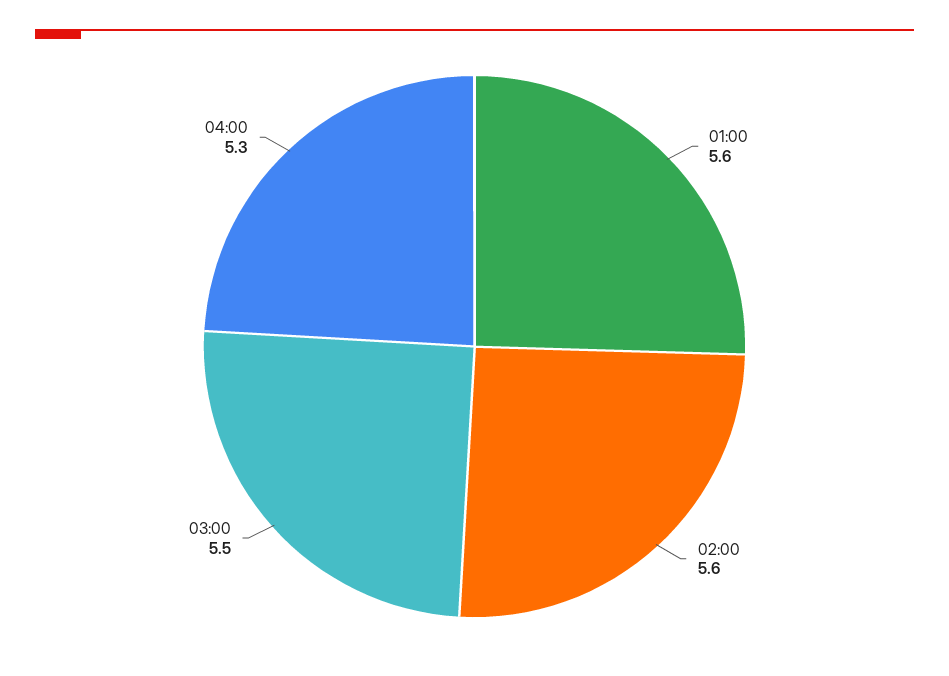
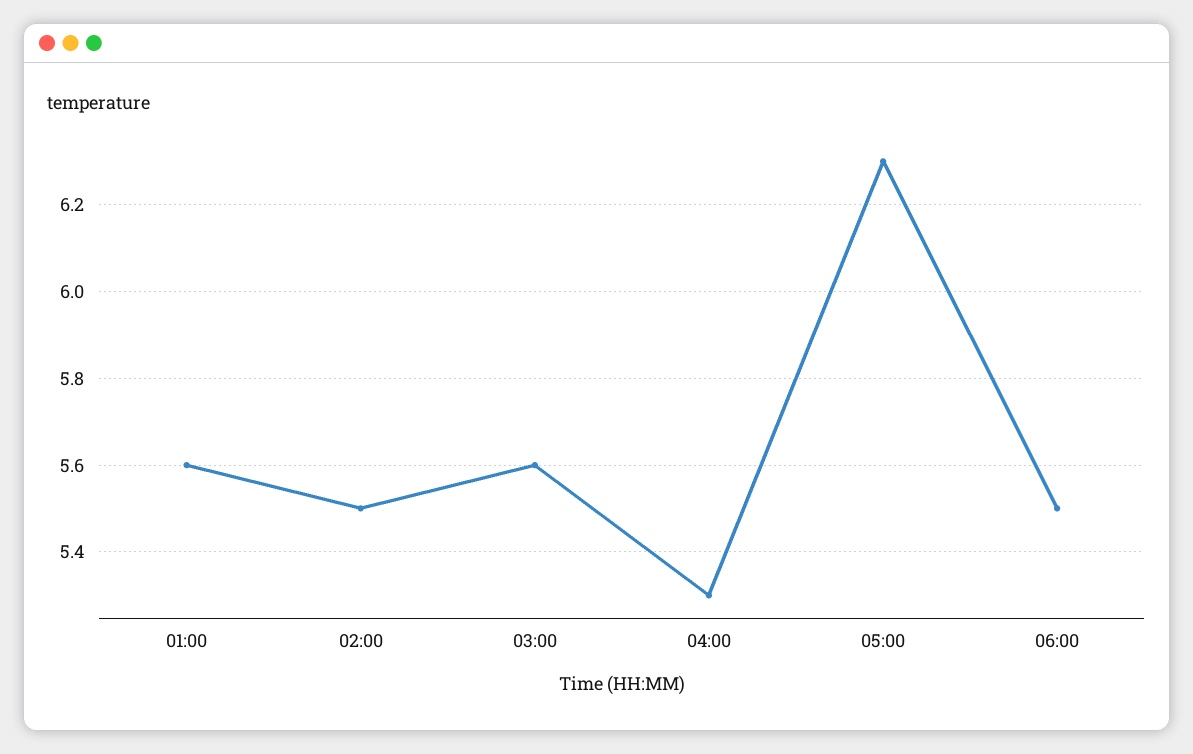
02:00: 5.6 -> 5.5
03:00: 5.5 -> 5.6
05:00: none -> 6.3
06:00: none -> 5.5

